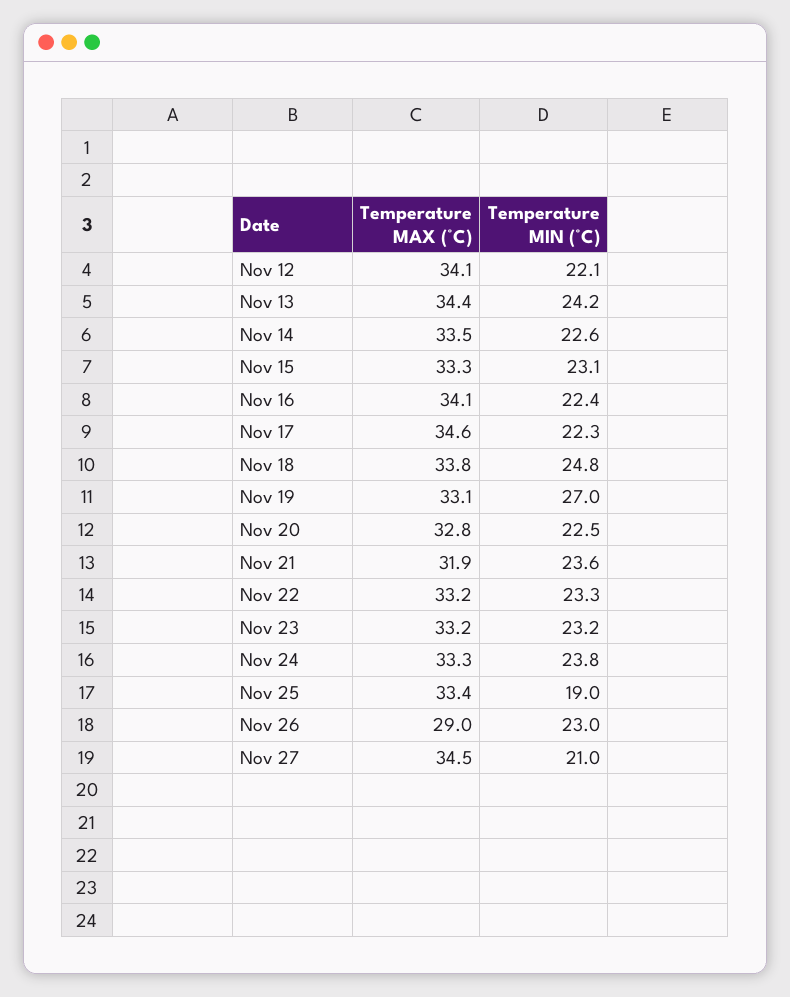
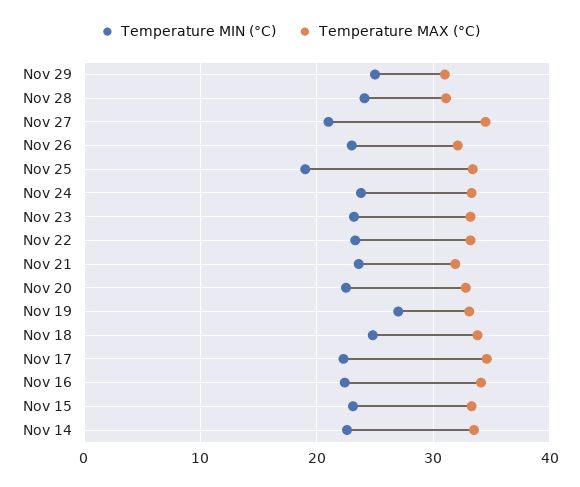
Temperature MAX (°C), Nov 12: 34.1 -> none
Temperature MIN (°C), Nov 12: 22.1 -> none
Temperature MAX (°C), Nov 13: 34.4 -> none
Temperature MIN (°C), Nov 13: 24.2 -> none
Temperature MAX (°C), Nov 26: 29 -> 32
Temperature MIN (°C), Nov 29: none -> 25
Temperature MAX (°C), Nov 29: none -> 31
Temperature MIN (°C), Nov 28: none -> 24
Temperature MAX (°C), Nov 28: none -> 31

